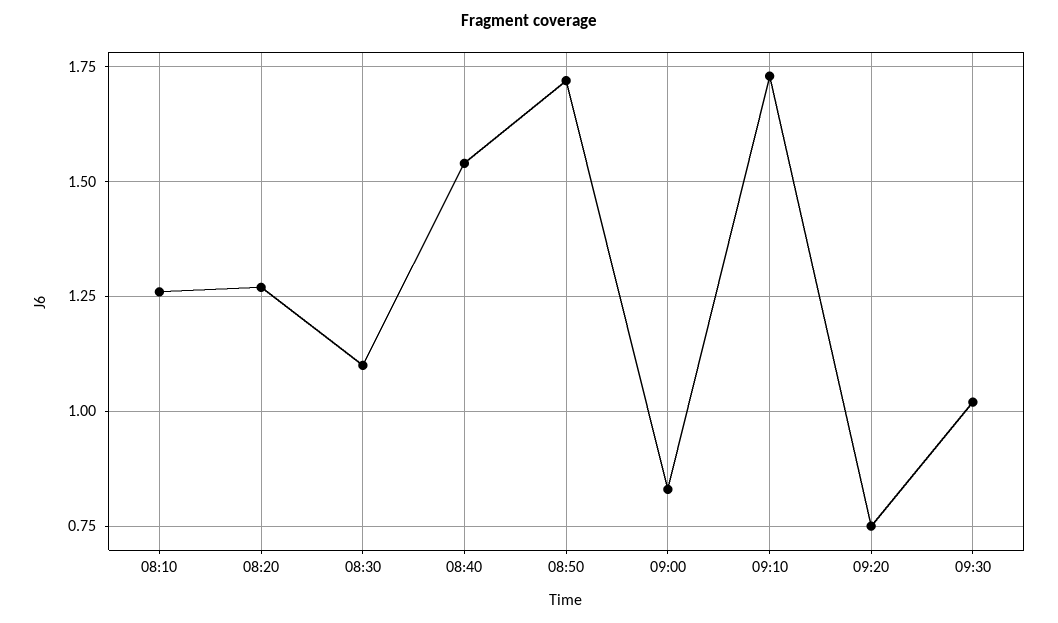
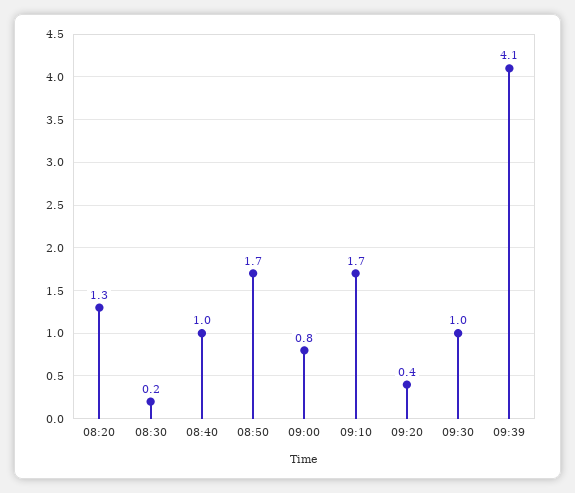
08:10: 1.25 -> none
08:30: 1.1 -> 0.2
08:40: 1.55 -> 1
09:20: 0.75 -> 0.4
09:39: none -> 4.1

